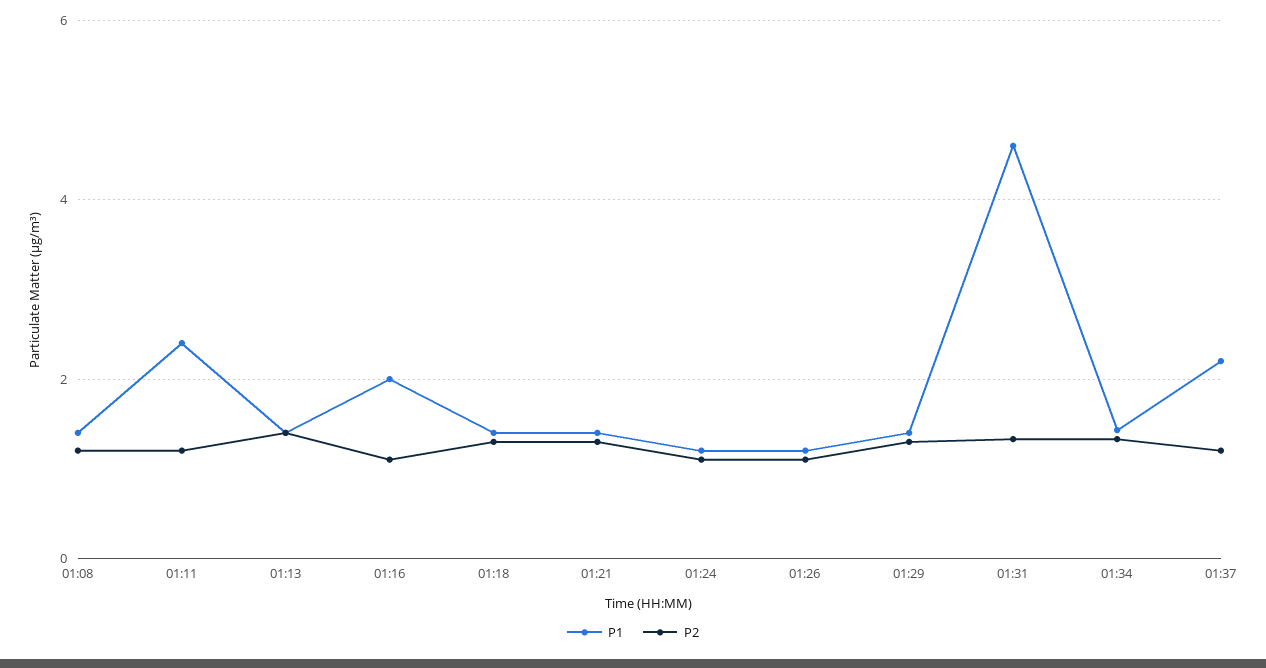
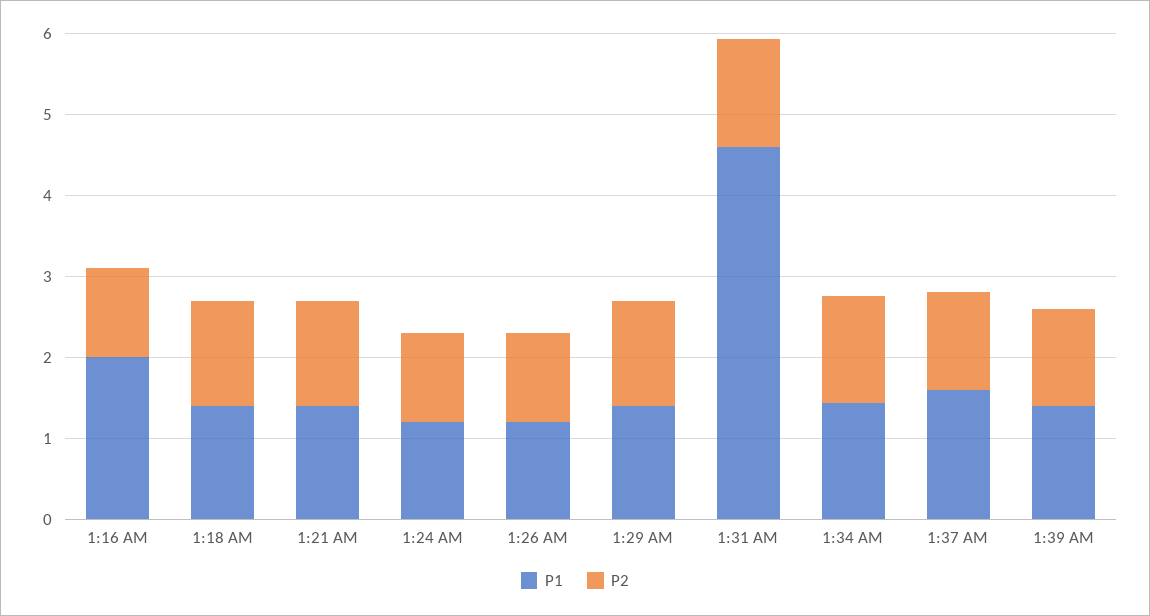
P1, 01:08: 1.4 -> none
P2, 01:08: 1.2 -> none
P1, 01:11: 2.4 -> none
P2, 01:11: 1.2 -> none
P1, 01:13: 1.4 -> none
P2, 01:13: 1.4 -> none
P1, 01:37: 2.2 -> 1.6
P1, 1:39 AM: none -> 1.4
P2, 1:39 AM: none -> 1.2

